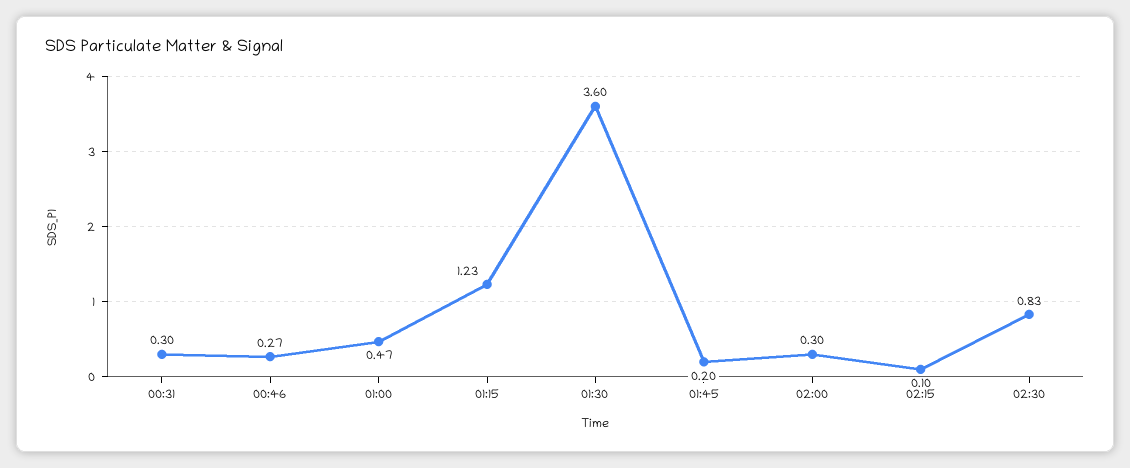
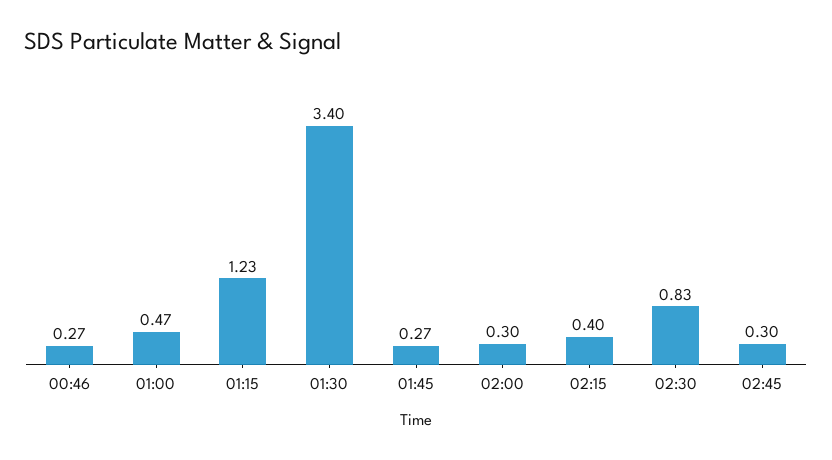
00:31: 0.3 -> none
01:30: 3.6 -> 3.4
01:45: 0.2 -> 0.27
02:15: 0.1 -> 0.4
02:45: none -> 0.3

